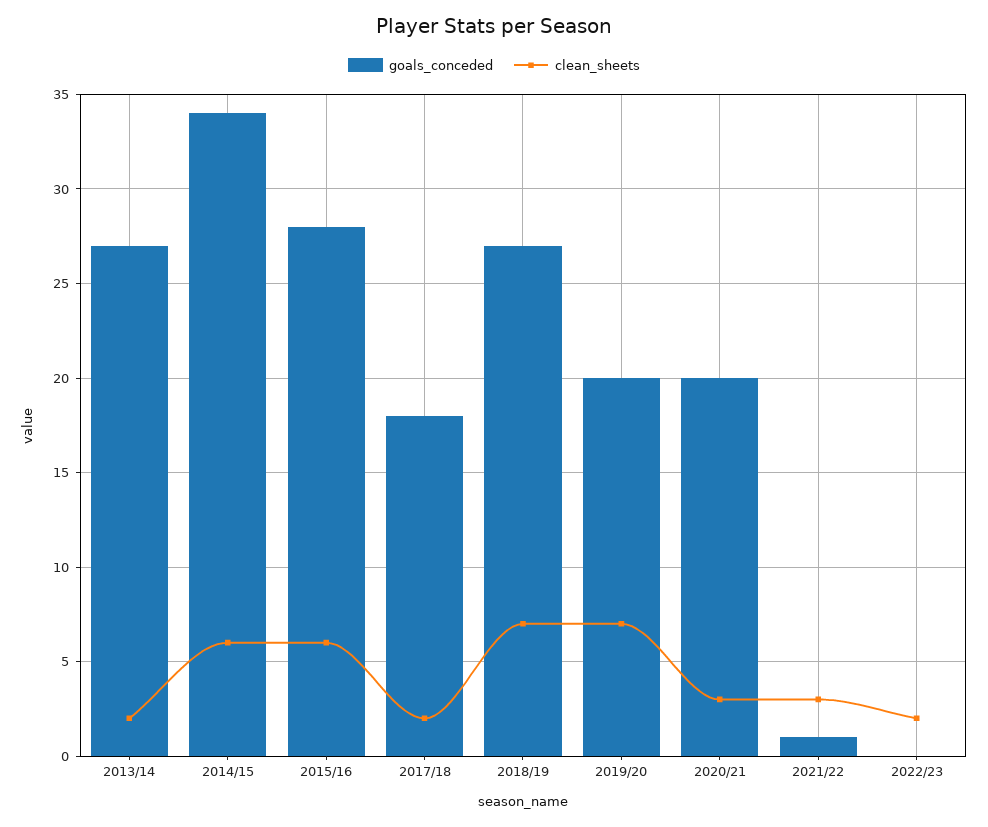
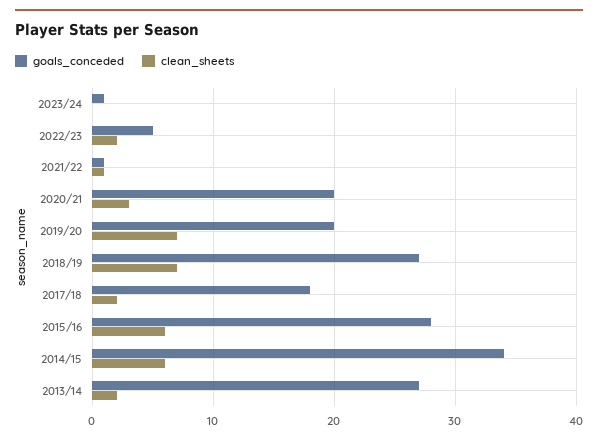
clean_sheets, 2021/22: 3 -> 1
goals_conceded, 2022/23: 0 -> 5
goals_conceded, 2023/24: none -> 1
clean_sheets, 2023/24: none -> 0

